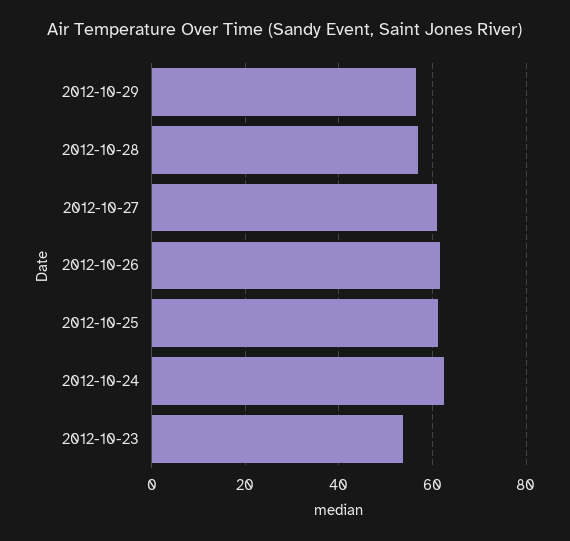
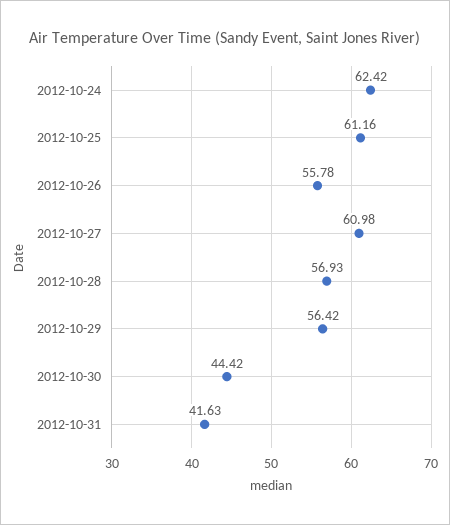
2012-10-26: 62 -> 55.78
2012-10-23: 54 -> none
2012-10-30: none -> 44.42
2012-10-31: none -> 41.63

